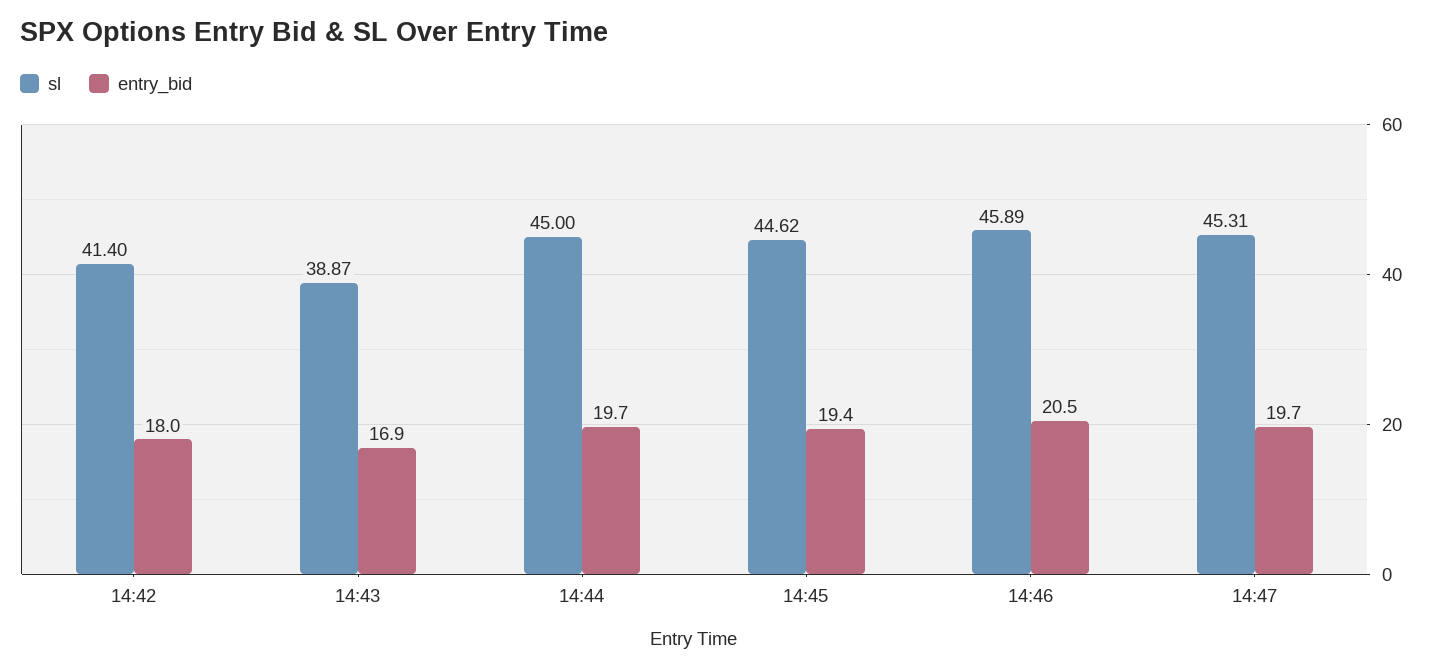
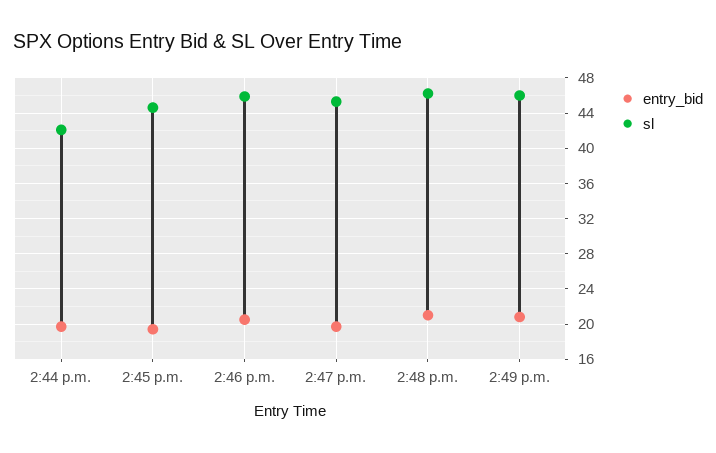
sl, 14:42: 41.4 -> none
entry_bid, 14:42: 18 -> none
sl, 14:43: 38.87 -> none
entry_bid, 14:43: 16.9 -> none
sl, 14:44: 45 -> 42
entry_bid, 2:48 p.m.: none -> 21
sl, 2:48 p.m.: none -> 46
entry_bid, 2:49 p.m.: none -> 21
sl, 2:49 p.m.: none -> 46

